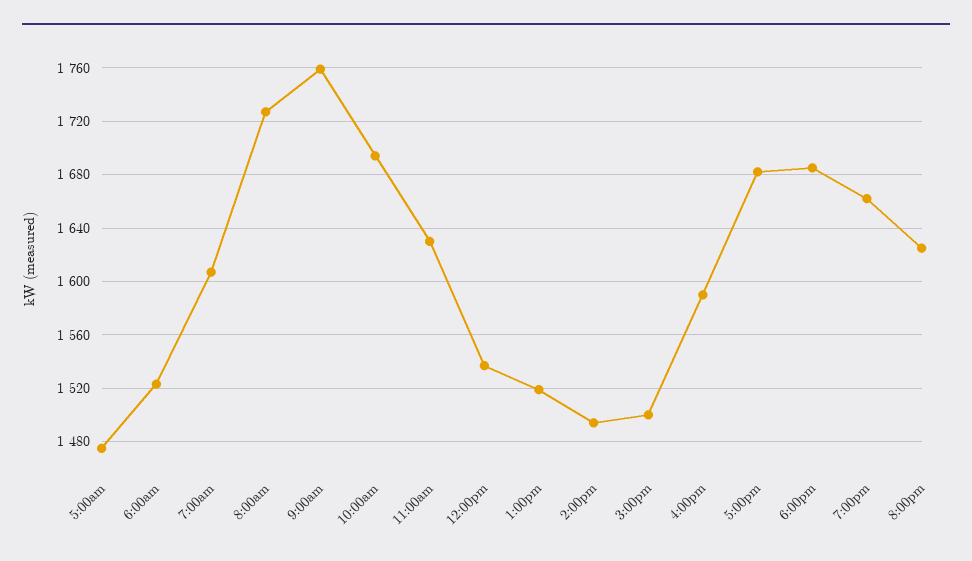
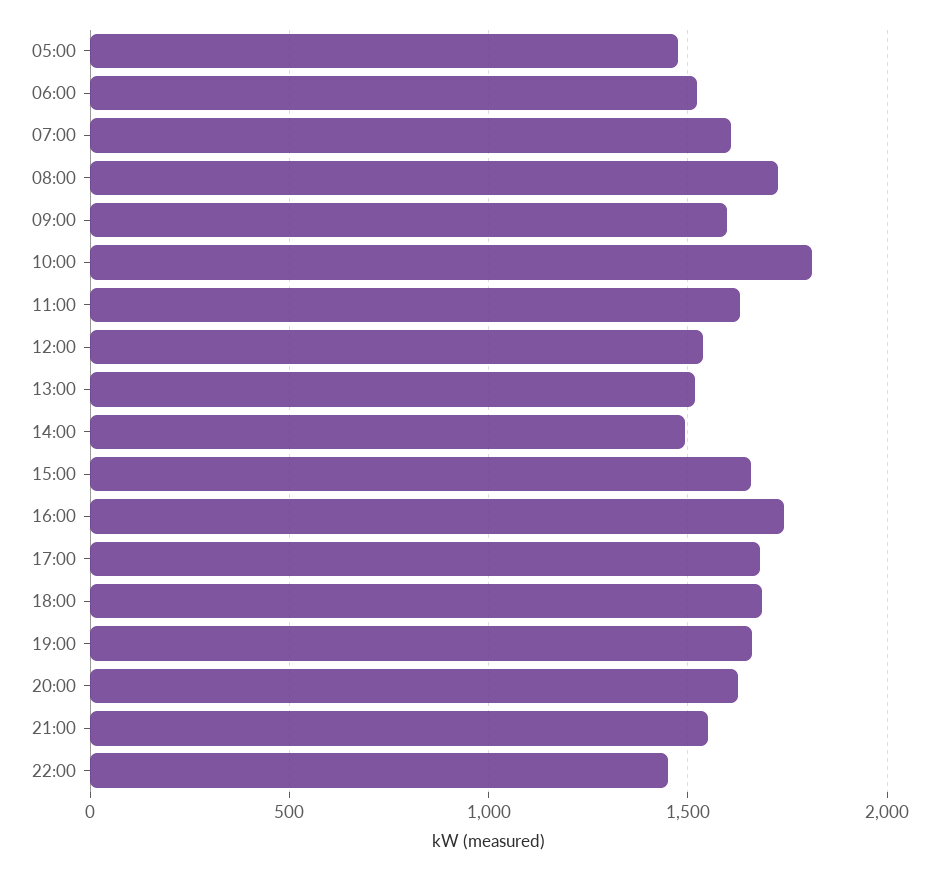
9:00am: 1760 -> 1600
10:00am: 1695 -> 1800
3:00pm: 1500 -> 1650
4:00pm: 1590 -> 1750
21:00: none -> 1550
22:00: none -> 1450

